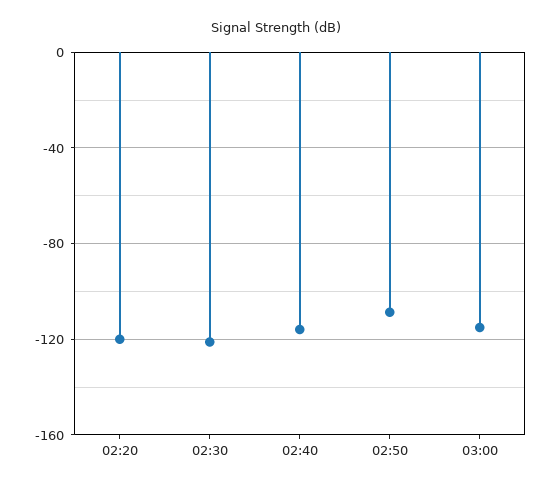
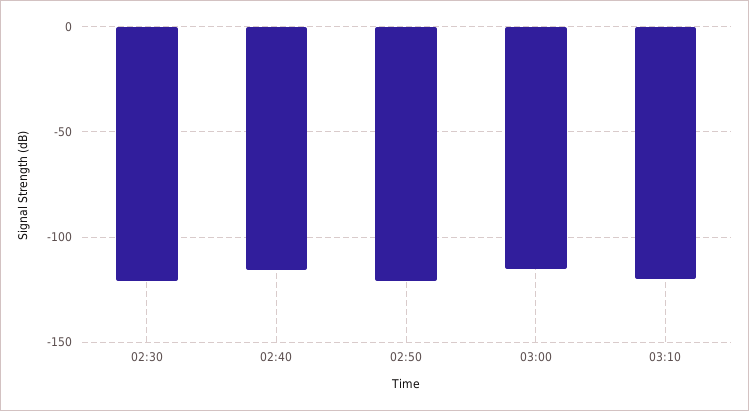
02:20: -120 -> none
02:50: -110 -> -120
03:10: none -> -120

